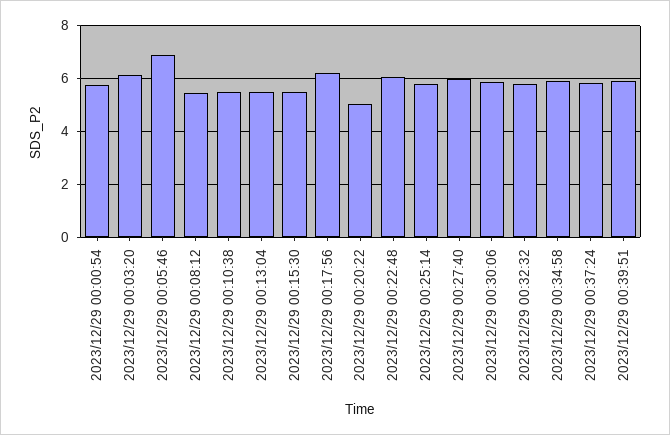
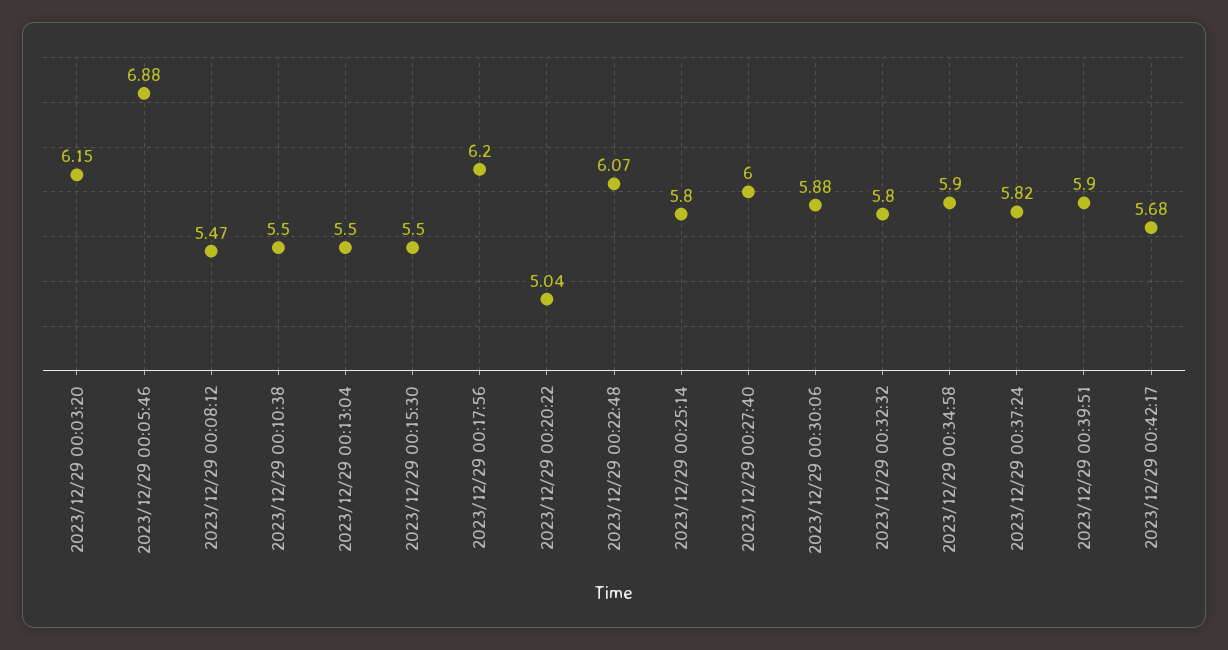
2023/12/29 00:00:54: 5.75 -> none
2023/12/29 00:42:17: none -> 5.68

